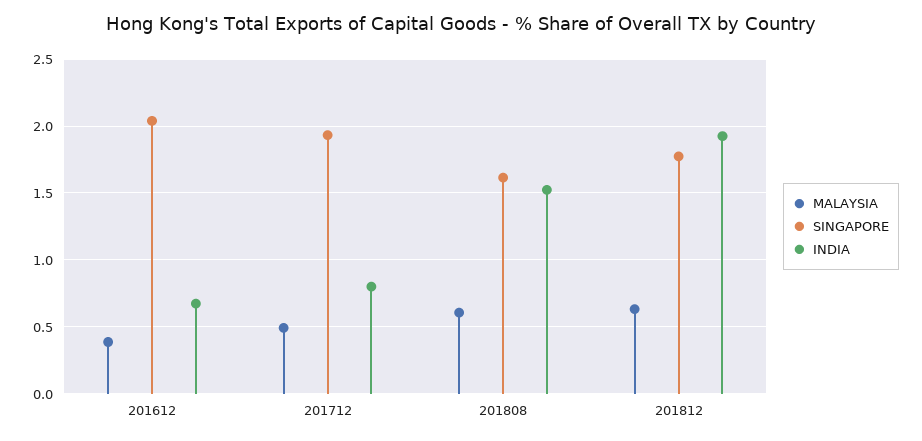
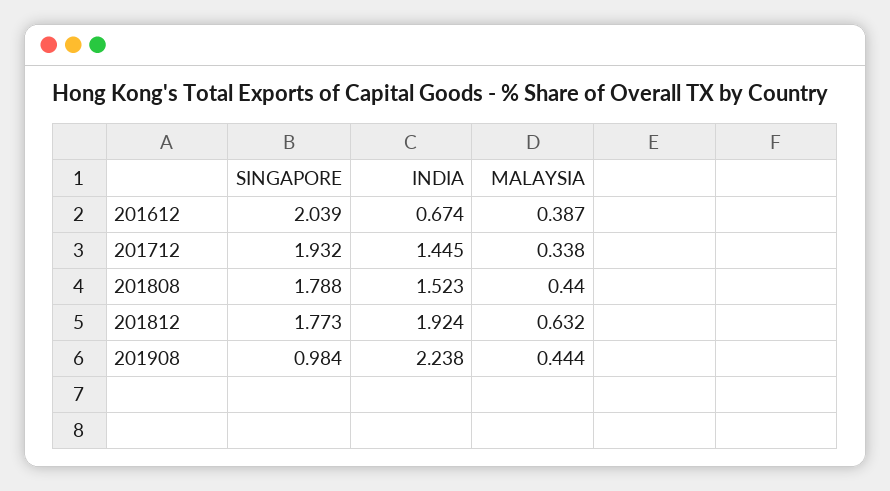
MALAYSIA, 201712: 0.5 -> 0.338
INDIA, 201712: 0.8 -> 1.445
MALAYSIA, 201808: 0.6 -> 0.44
SINGAPORE, 201808: 1.6 -> 1.788
SINGAPORE, 201908: none -> 0.984
INDIA, 201908: none -> 2.238
MALAYSIA, 201908: none -> 0.444

